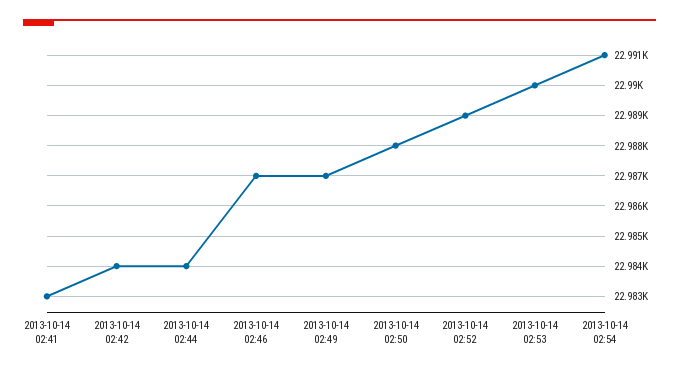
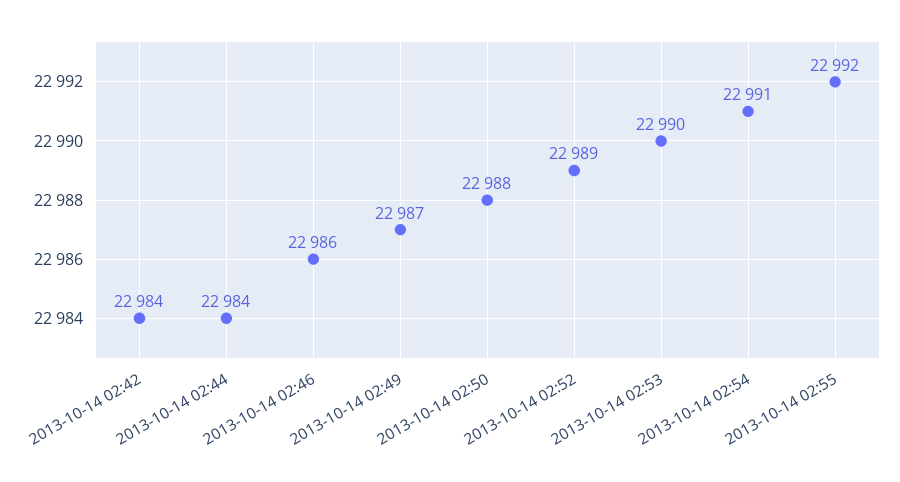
2013-10-14 02:41: 22983 -> none
2013-10-14 02:46: 22987 -> 22986
2013-10-14 02:55: none -> 22992

